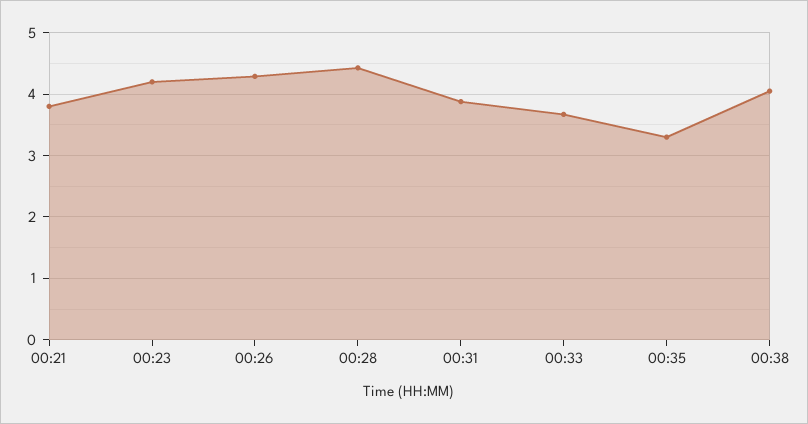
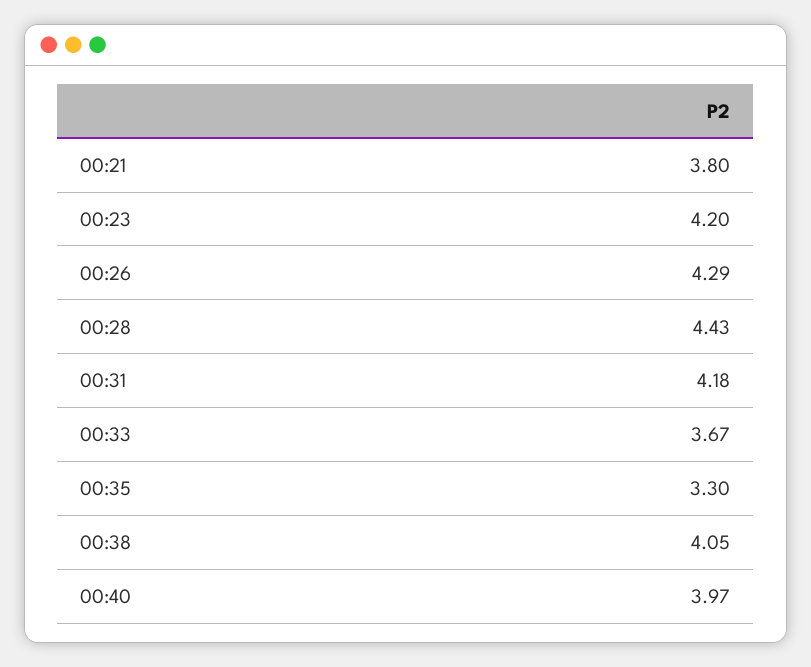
00:31: 3.9 -> 4.18
00:40: none -> 3.97

